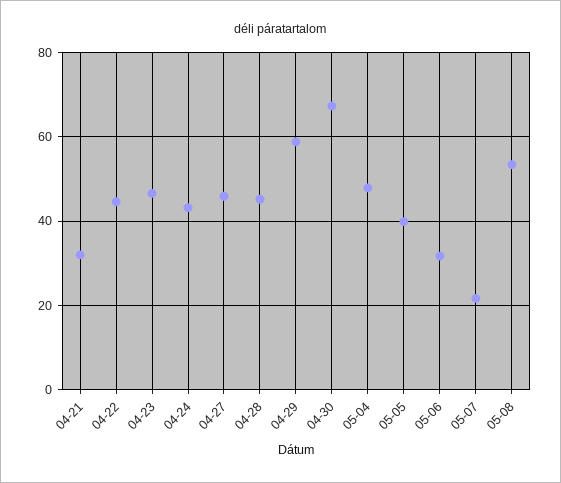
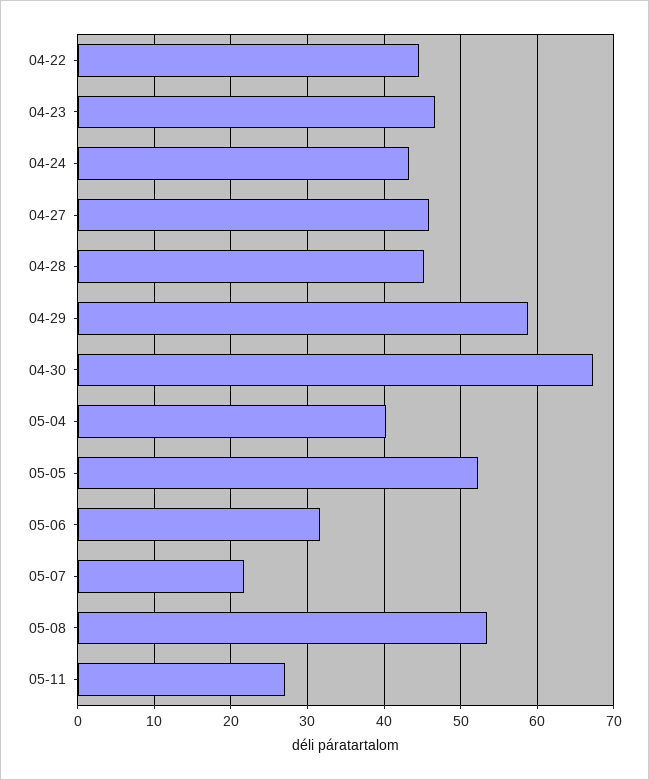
04-21: 32 -> none
05-04: 48 -> 40
05-05: 40 -> 52
05-11: none -> 27

